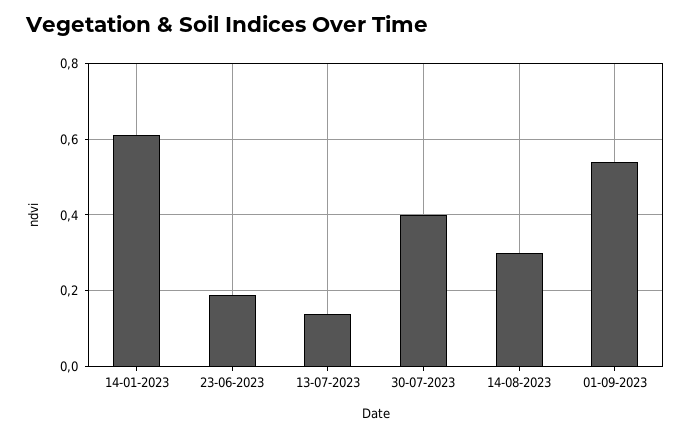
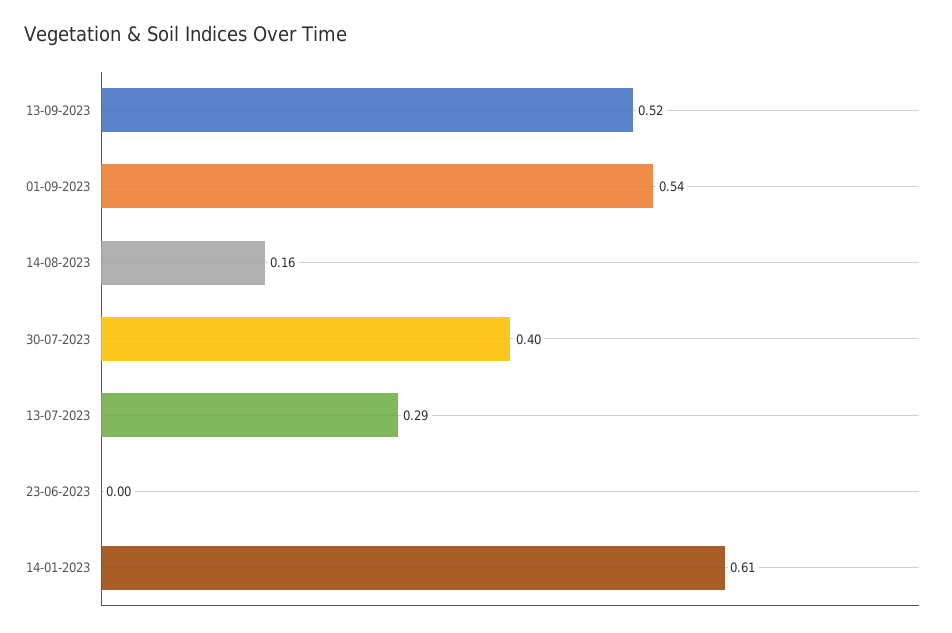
23-06-2023: 0.2 -> 0
13-07-2023: 0.15 -> 0.29
14-08-2023: 0.3 -> 0.16
13-09-2023: none -> 0.52

